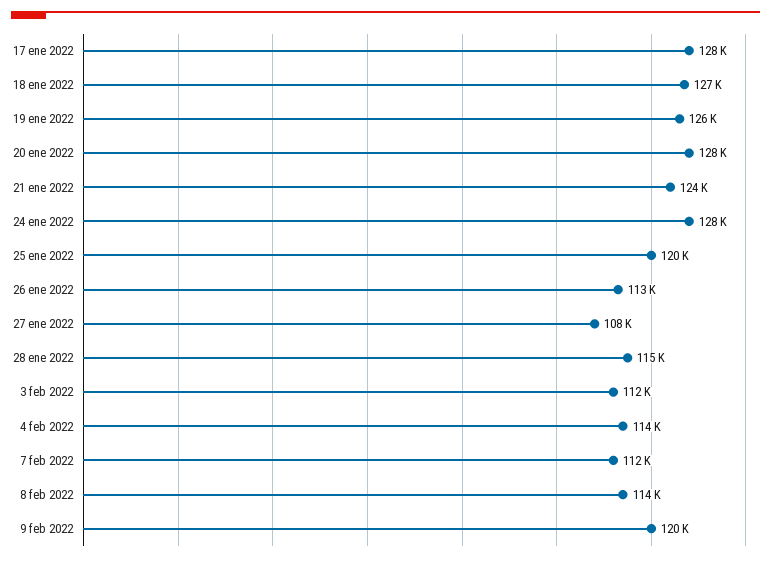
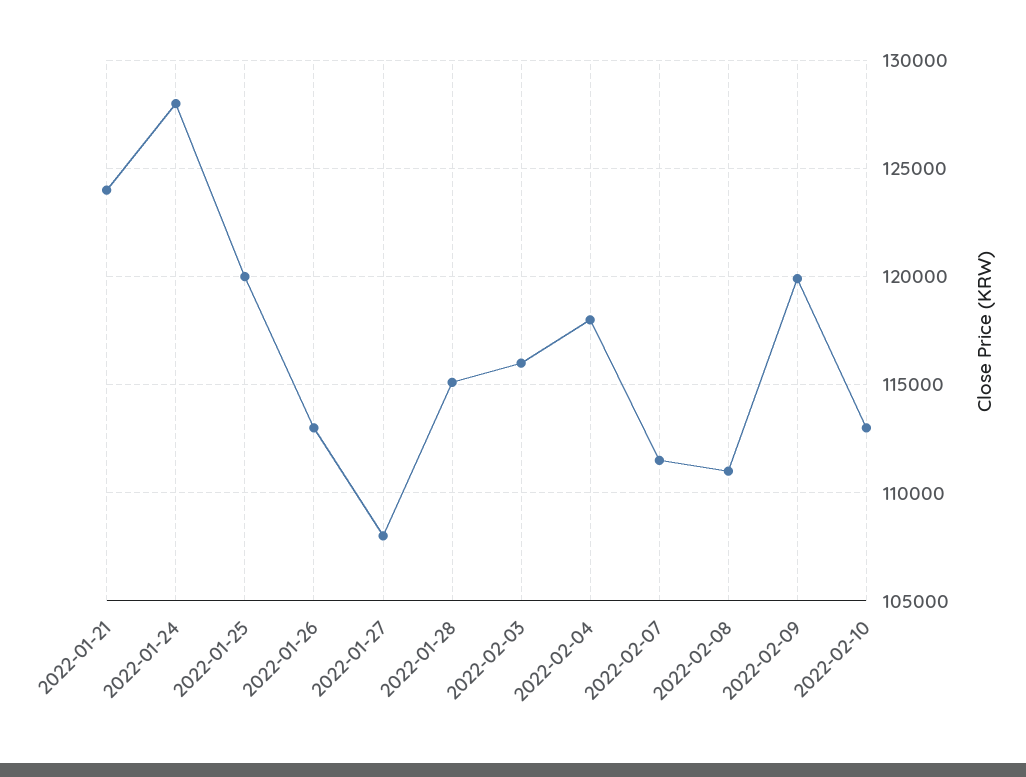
17 ene 2022: 128000 -> none
18 ene 2022: 127000 -> none
19 ene 2022: 126000 -> none
20 ene 2022: 128000 -> none
3 feb 2022: 112000 -> 116000
4 feb 2022: 114000 -> 118000
8 feb 2022: 114000 -> 111000
2022-02-10: none -> 113000

